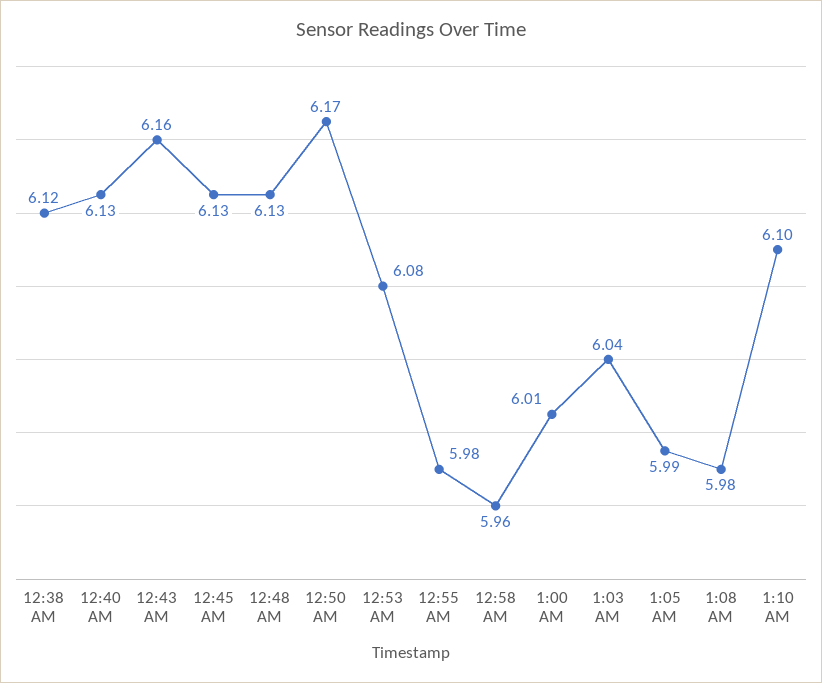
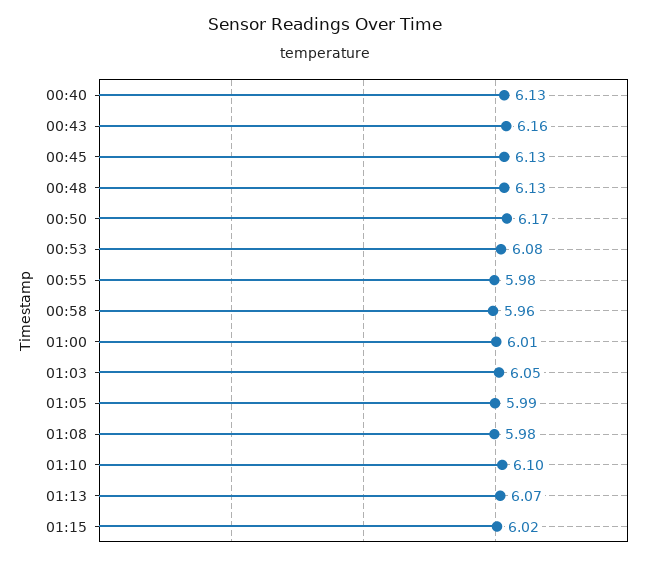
12:38 AM: 6.12 -> none
1:03 AM: 6.04 -> 6.05
01:13: none -> 6.07
01:15: none -> 6.02

